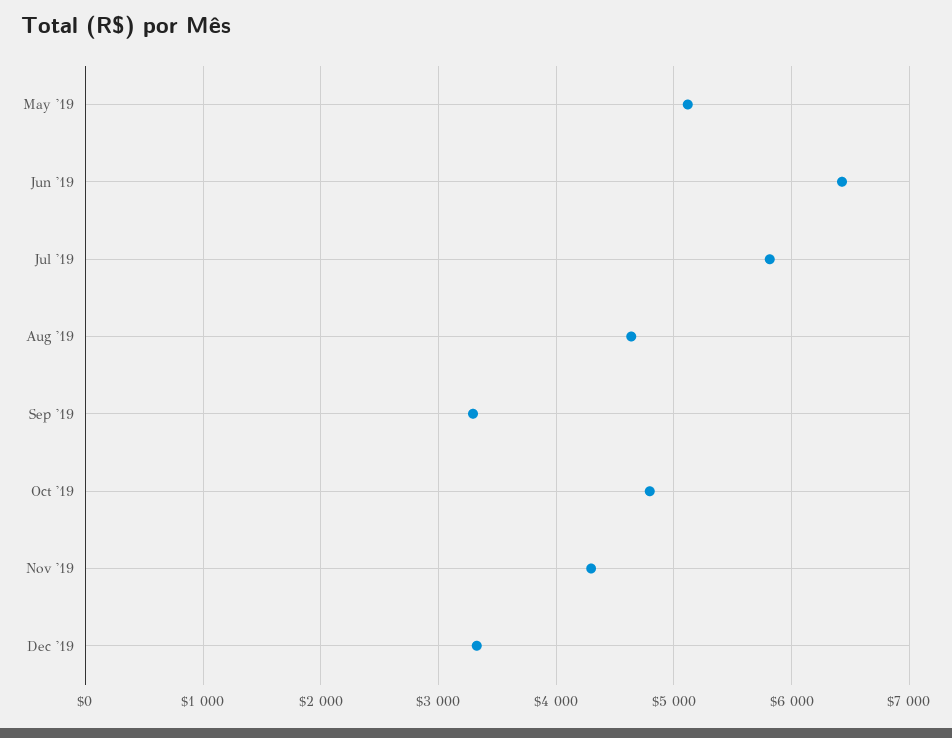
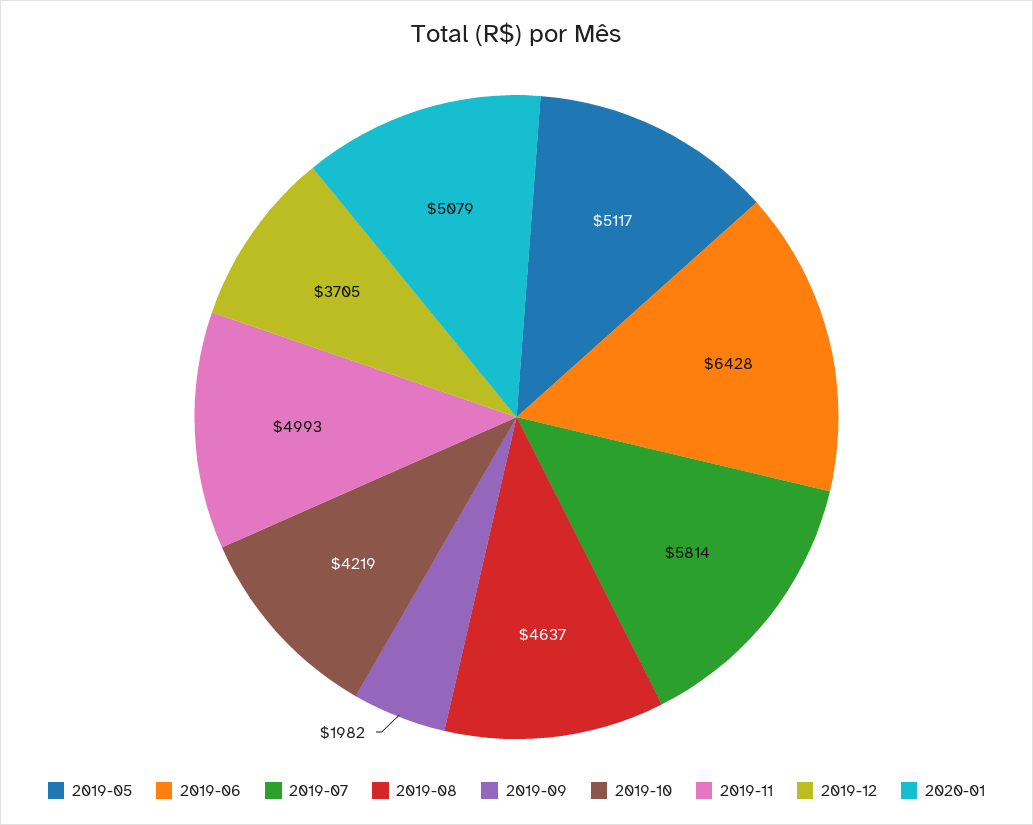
Sep '19: 3300 -> 1982
Oct '19: 4800 -> 4219
Nov '19: 4300 -> 4993
Dec '19: 3300 -> 3705
2020-01: none -> 5079

